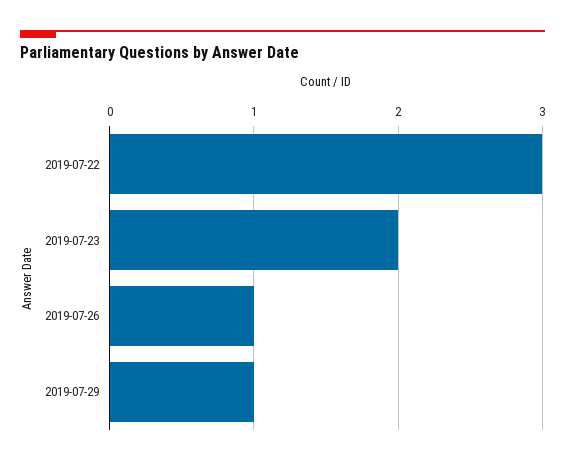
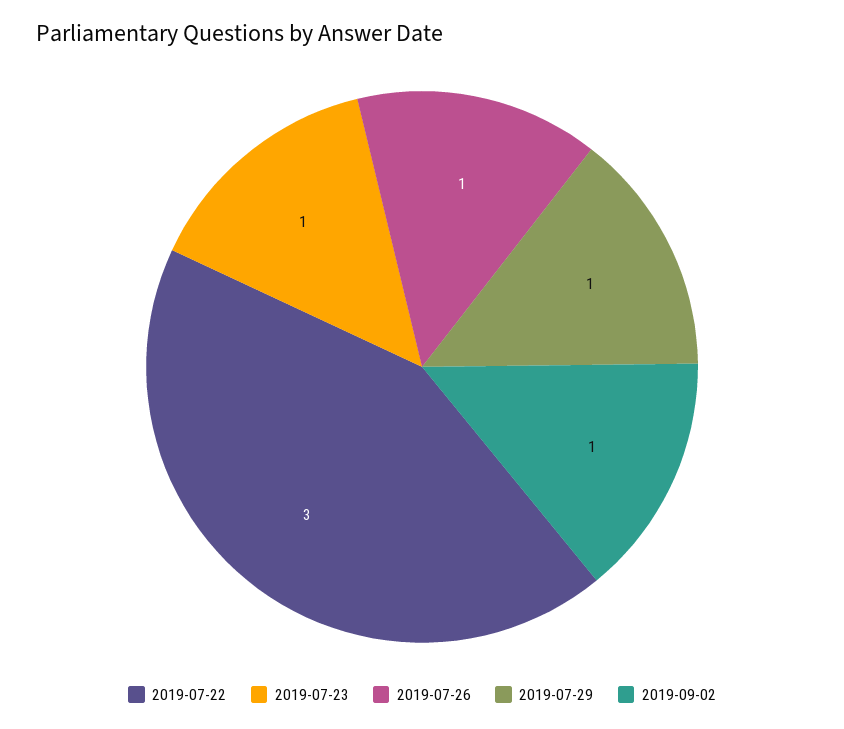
2019-07-23: 2 -> 1
2019-09-02: none -> 1

